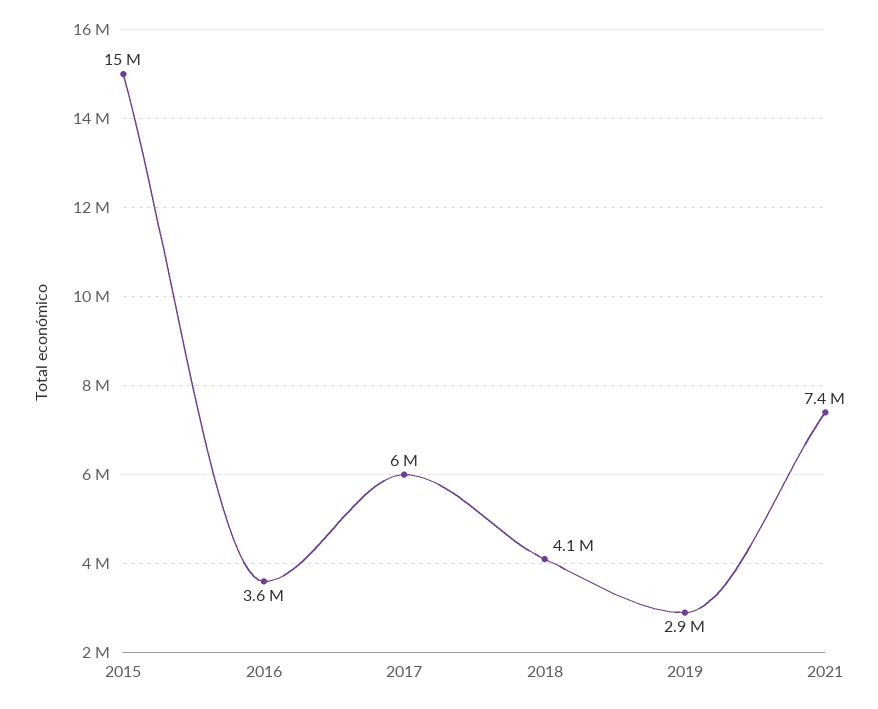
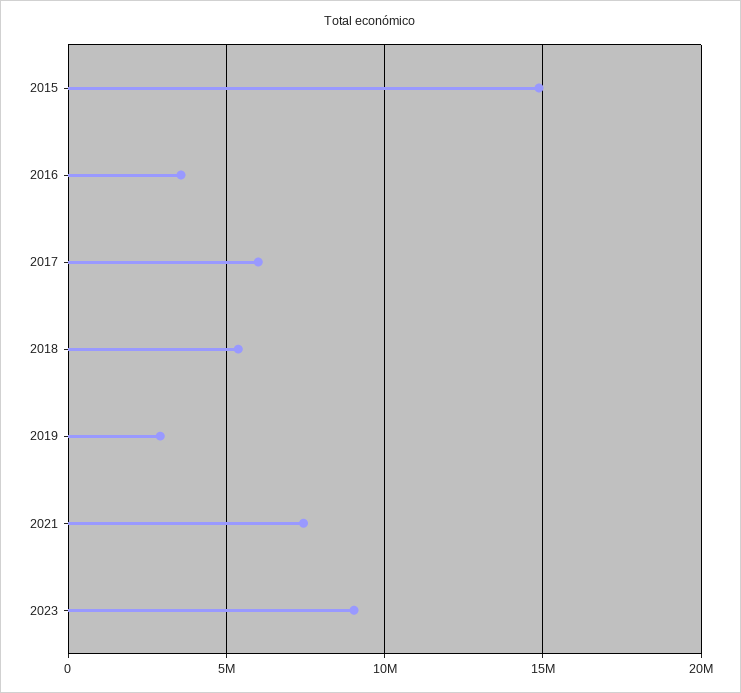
2018: 4100000 -> 5500000
2023: none -> 9000000

